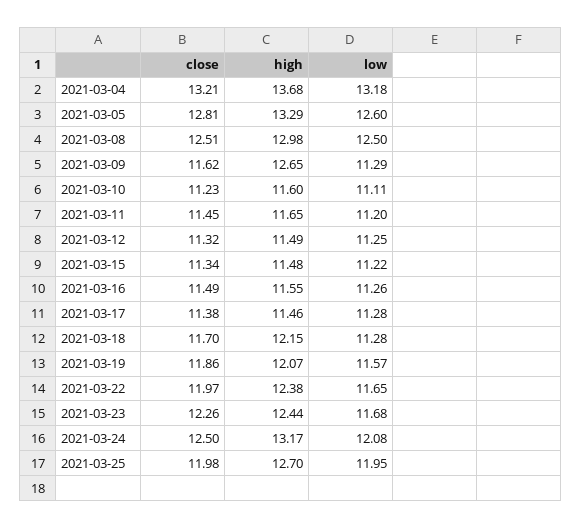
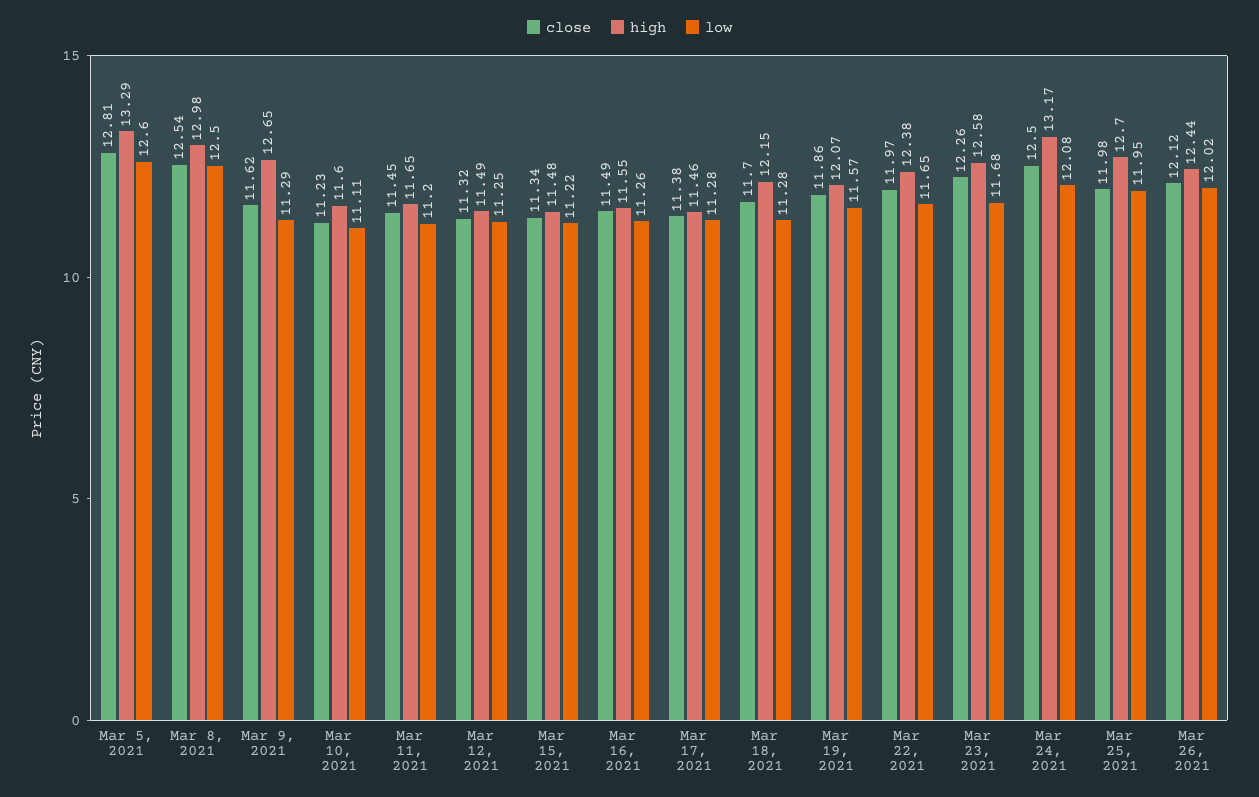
close, 2021-03-04: 13.21 -> none
high, 2021-03-04: 13.68 -> none
low, 2021-03-04: 13.18 -> none
close, 2021-03-08: 12.51 -> 12.54
high, 2021-03-23: 12.44 -> 12.58
close, Mar 26, 2021: none -> 12.12
high, Mar 26, 2021: none -> 12.44
low, Mar 26, 2021: none -> 12.02

